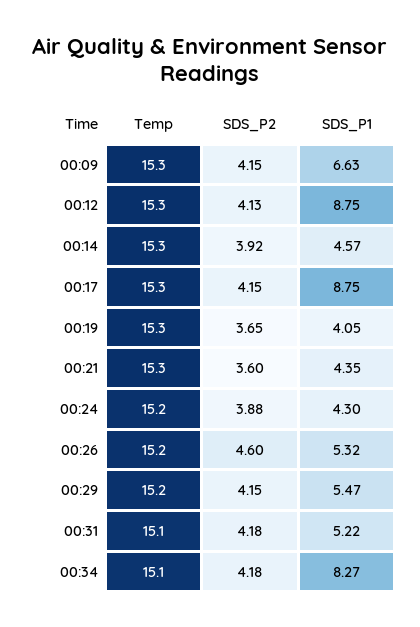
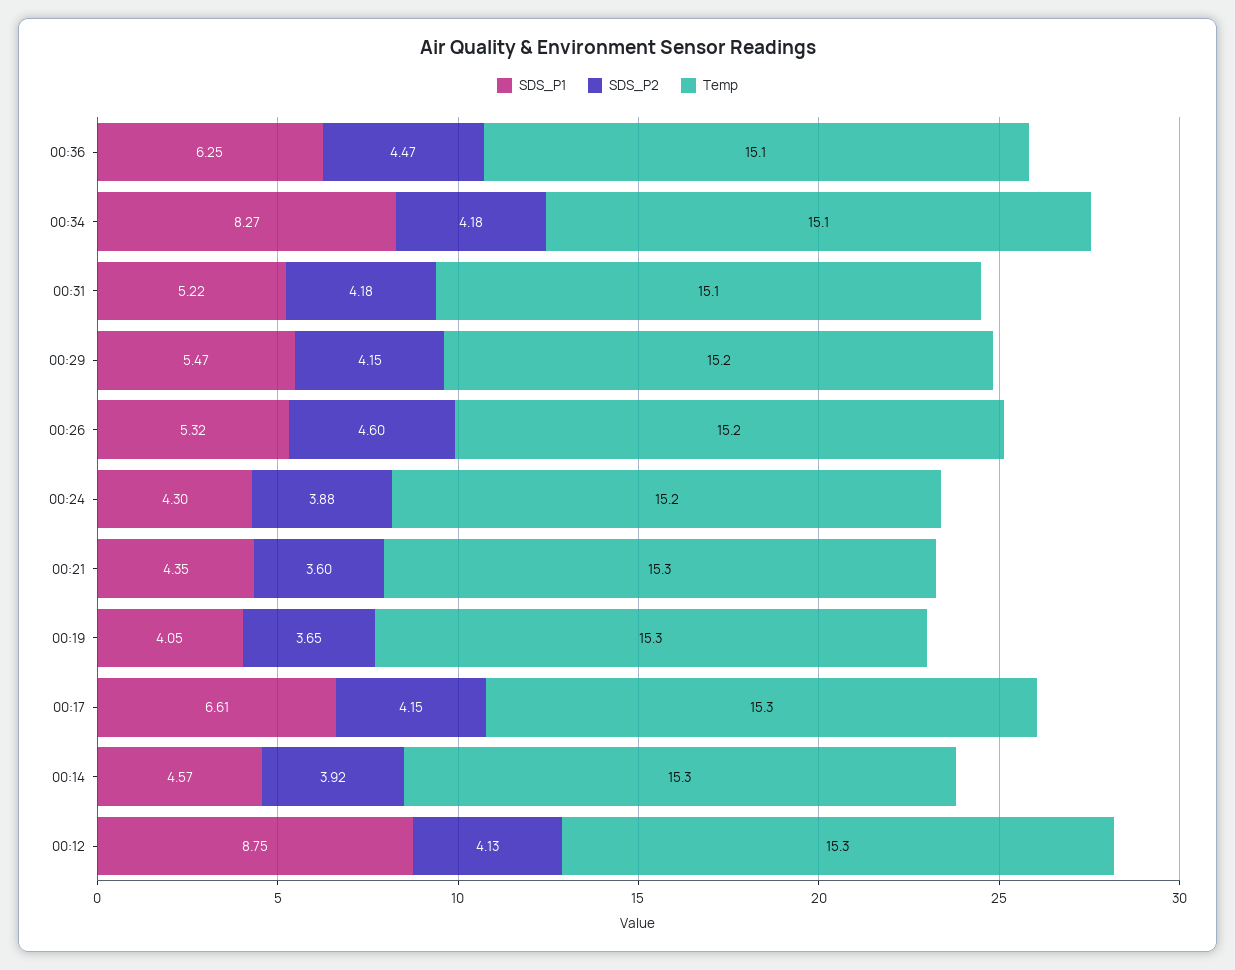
Temp, 00:09: 15.3 -> none
SDS_P2, 00:09: 4.15 -> none
SDS_P1, 00:09: 6.63 -> none
SDS_P1, 00:17: 8.75 -> 6.61
SDS_P1, 00:36: none -> 6.25
SDS_P2, 00:36: none -> 4.47
Temp, 00:36: none -> 15.1

